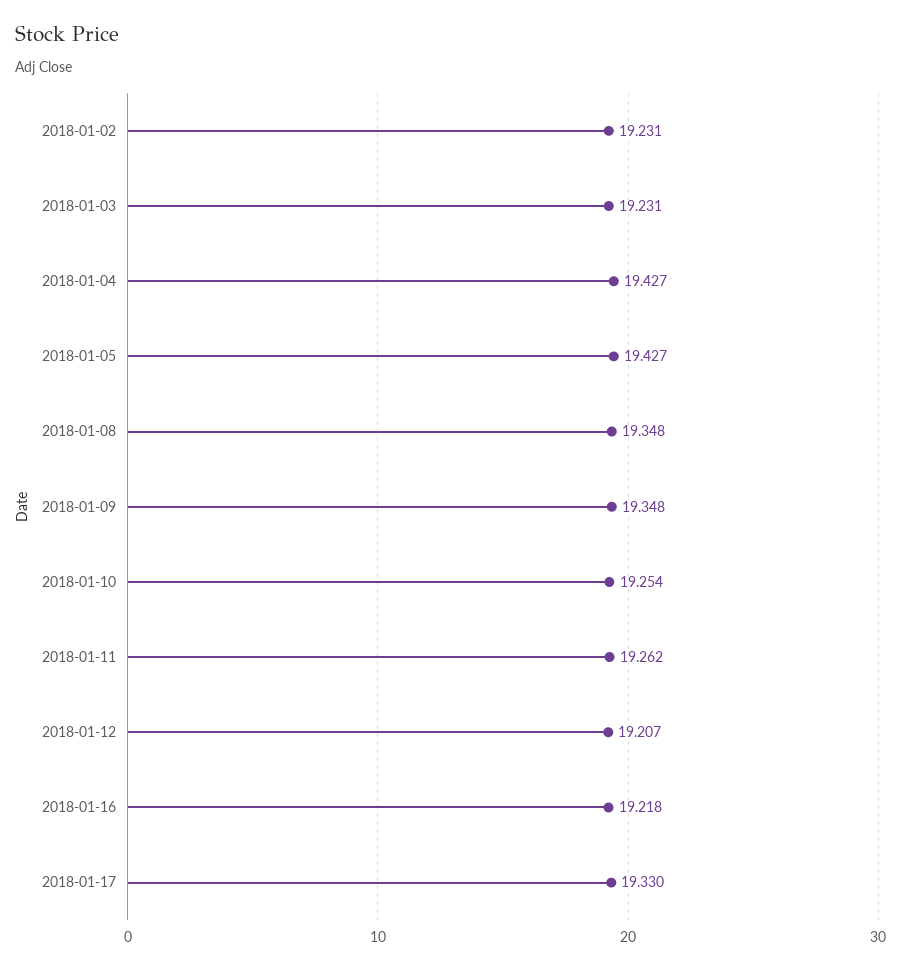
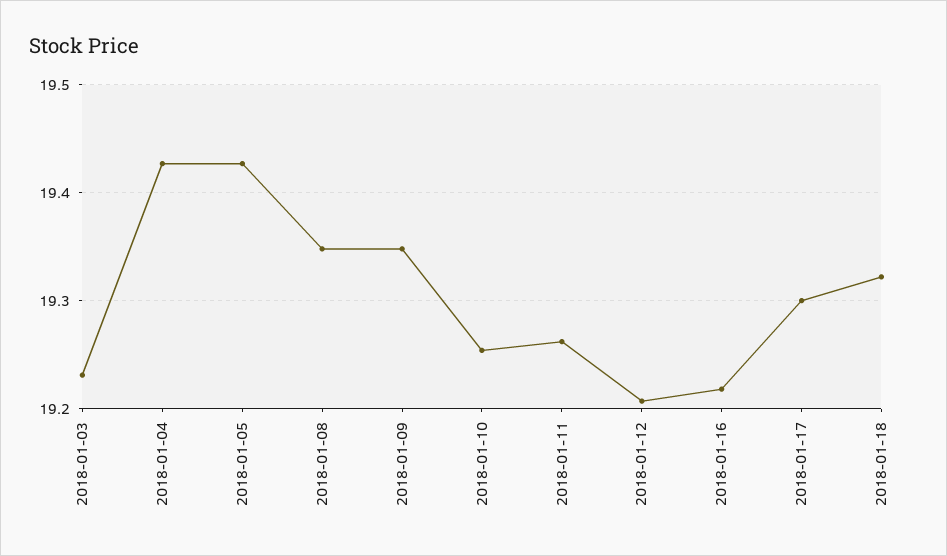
2018-01-02: 19.231 -> none
2018-01-17: 19.33 -> 19.3
2018-01-18: none -> 19.32

